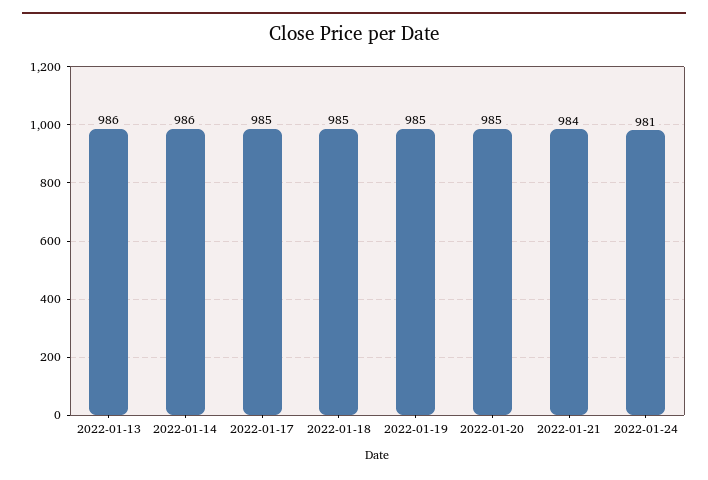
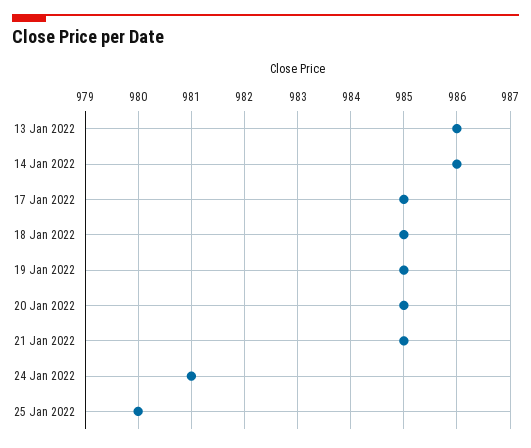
2022-01-21: 984 -> 985
25 Jan 2022: none -> 980

